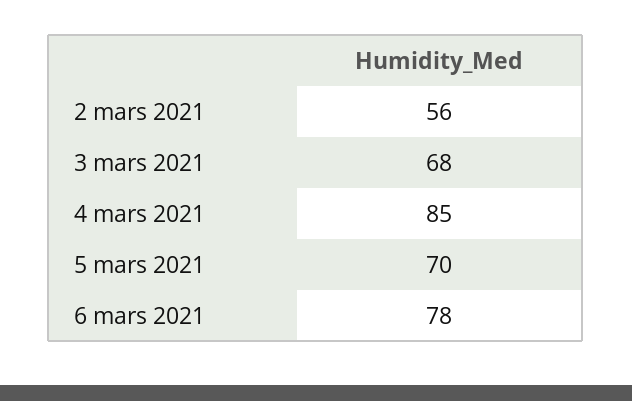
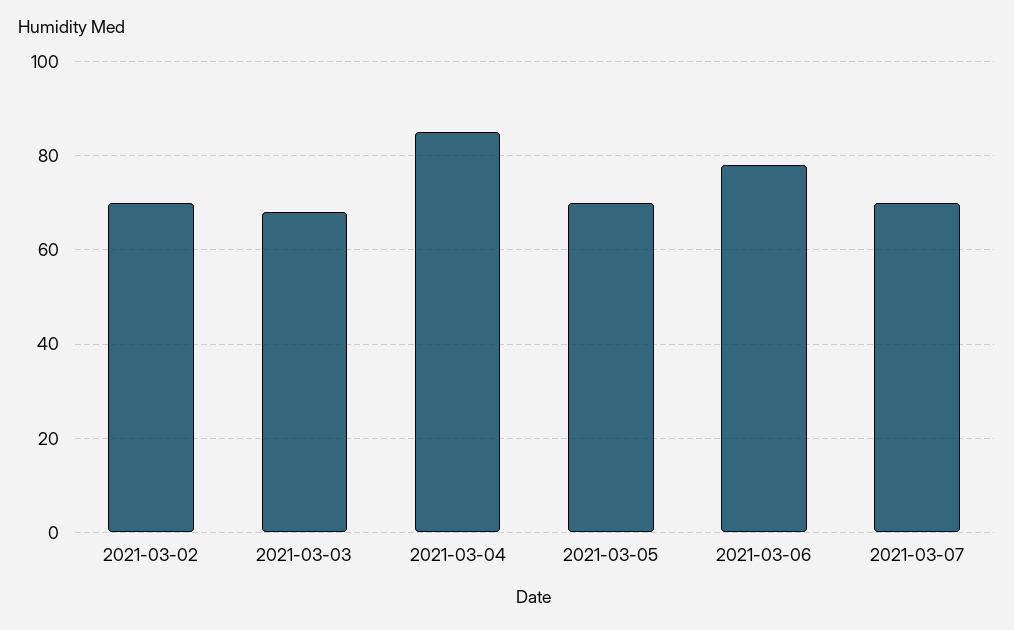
2 mars 2021: 56 -> 70
2021-03-07: none -> 70

